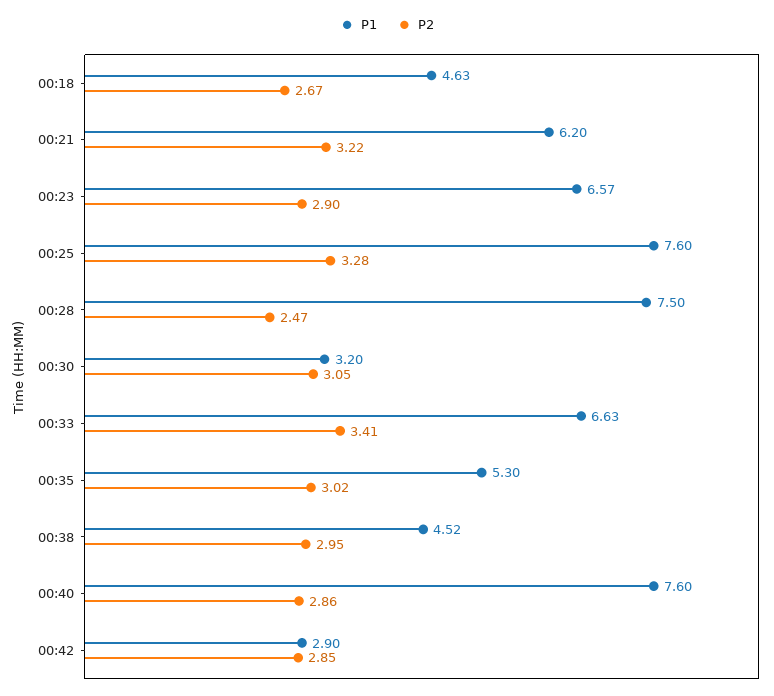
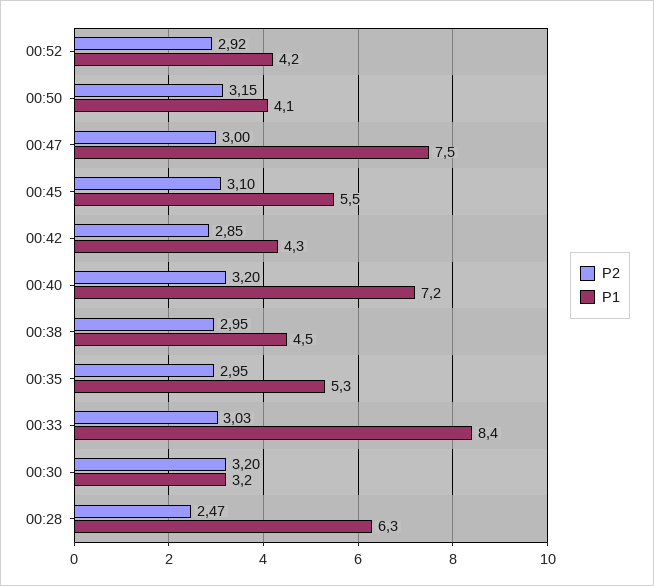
P1, 00:18: 4.63 -> none
P2, 00:18: 2.67 -> none
P1, 00:21: 6.2 -> none
P2, 00:21: 3.22 -> none
P1, 00:23: 6.57 -> none
P2, 00:23: 2.9 -> none
P1, 00:25: 7.6 -> none
P2, 00:25: 3.28 -> none
P1, 00:28: 7.5 -> 6.3
P2, 00:30: 3.05 -> 3.2
P1, 00:33: 6.63 -> 8.4
P2, 00:33: 3.41 -> 3.03
P2, 00:35: 3.02 -> 2.95
P1, 00:40: 7.6 -> 7.2
P2, 00:40: 2.86 -> 3.2
P1, 00:42: 2.9 -> 4.3
P2, 00:52: none -> 2.92
P1, 00:52: none -> 4.2
P2, 00:50: none -> 3.15
P1, 00:50: none -> 4.1
P2, 00:47: none -> 3
P1, 00:47: none -> 7.5
P2, 00:45: none -> 3.1
P1, 00:45: none -> 5.5

